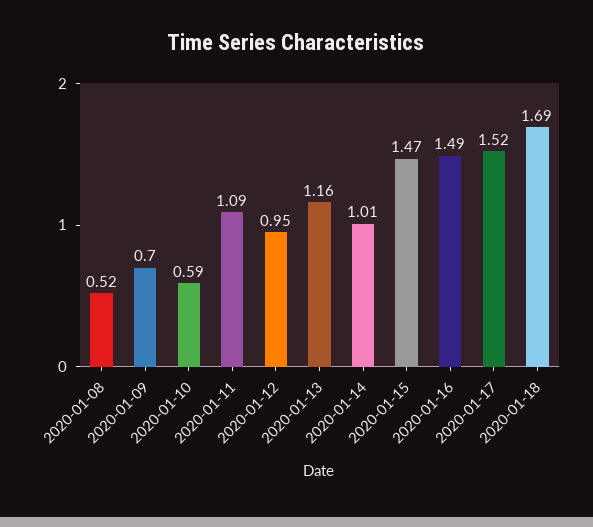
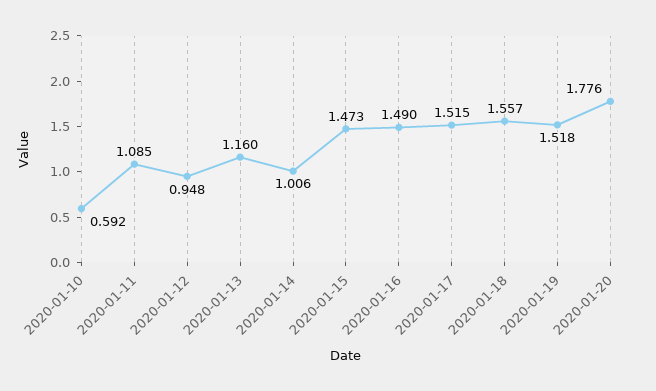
2020-01-08: 0.52 -> none
2020-01-09: 0.7 -> none
2020-01-18: 1.69 -> 1.557
2020-01-19: none -> 1.518
2020-01-20: none -> 1.776

